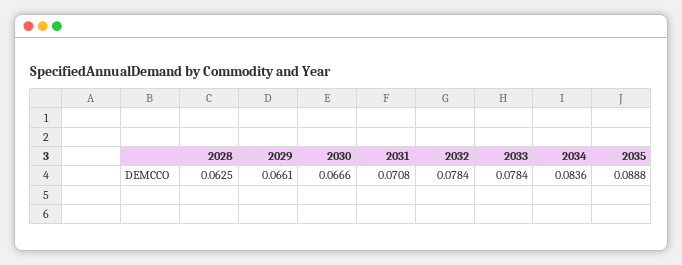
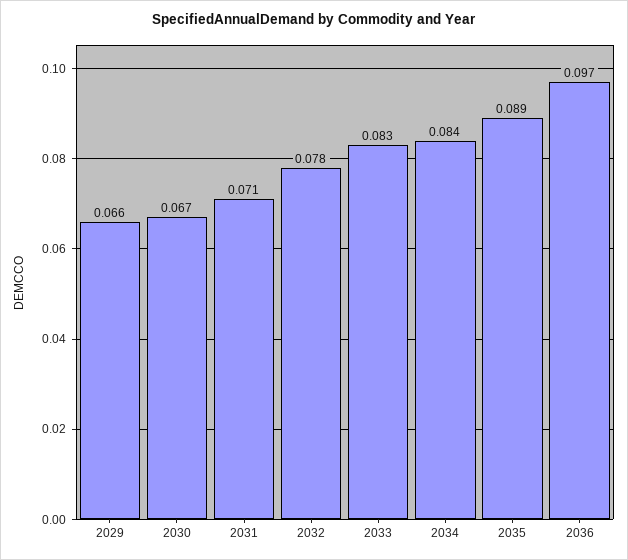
2028: 0.0625 -> none
2033: 0.0784 -> 0.083
2036: none -> 0.097

